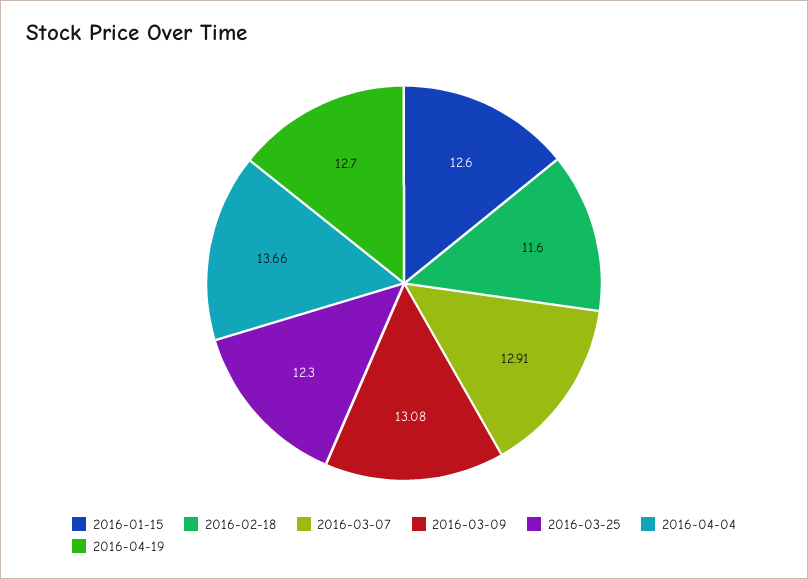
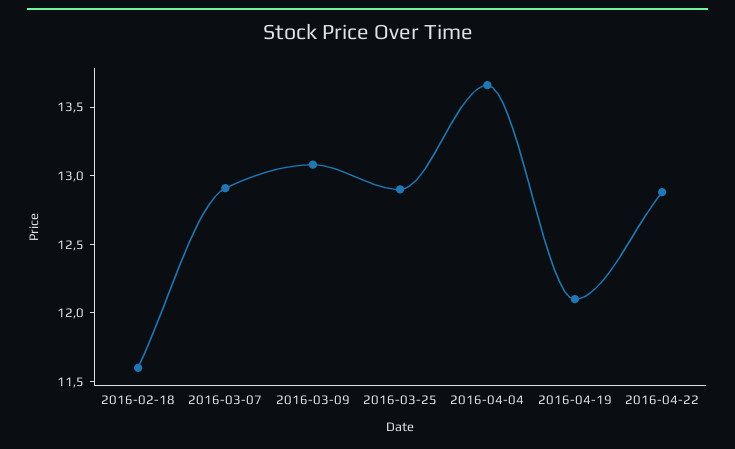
2016-01-15: 12.6 -> none
2016-03-25: 12.3 -> 12.9
2016-04-19: 12.7 -> 12.1
2016-04-22: none -> 12.9

